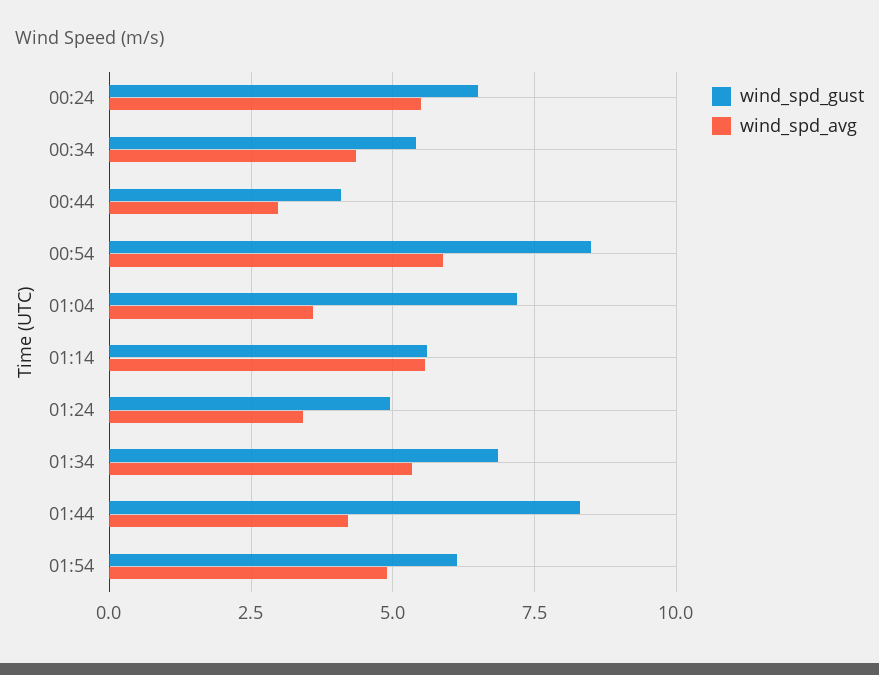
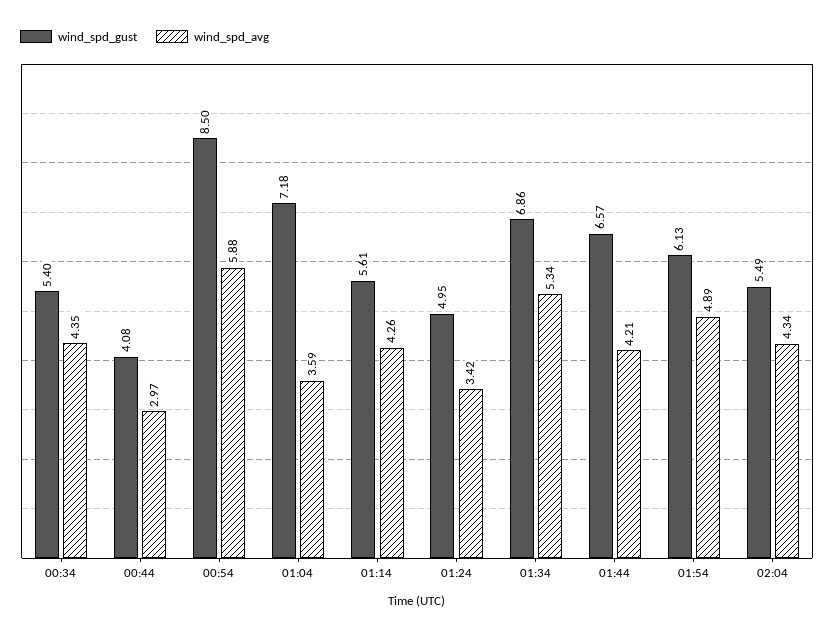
wind_spd_gust, 00:24: 6.5 -> none
wind_spd_avg, 00:24: 5.5 -> none
wind_spd_avg, 01:14: 5.5 -> 4.26
wind_spd_gust, 01:44: 8.25 -> 6.57
wind_spd_gust, 02:04: none -> 5.49
wind_spd_avg, 02:04: none -> 4.34

